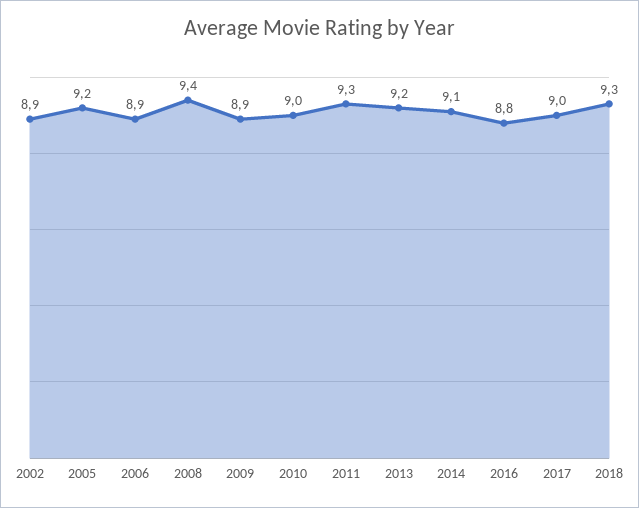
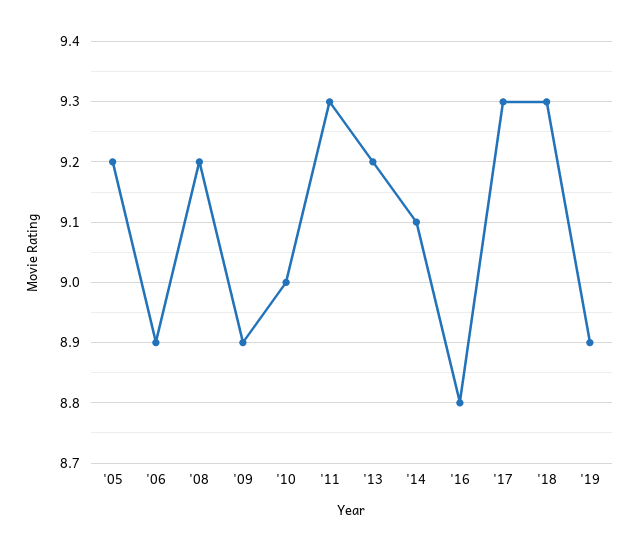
2002: 8.9 -> none
2008: 9.4 -> 9.2
2017: 9 -> 9.3
'19: none -> 8.9

